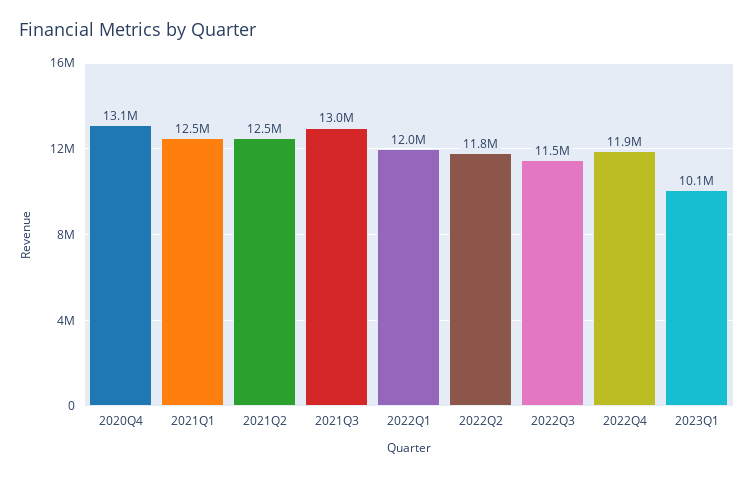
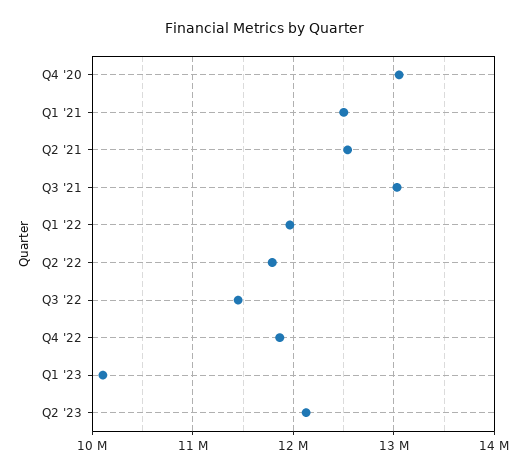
Q2 '23: none -> 12100000

